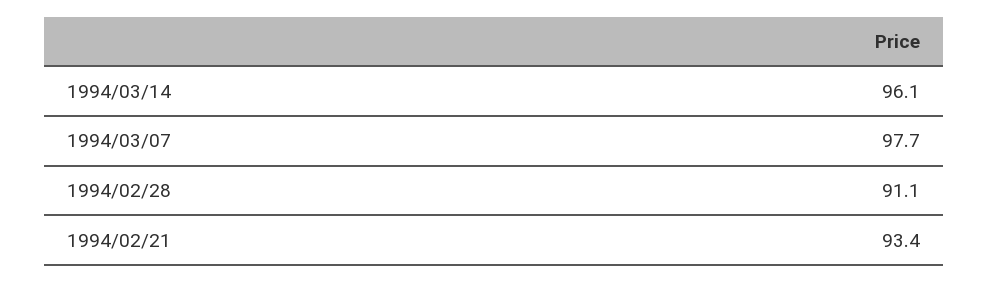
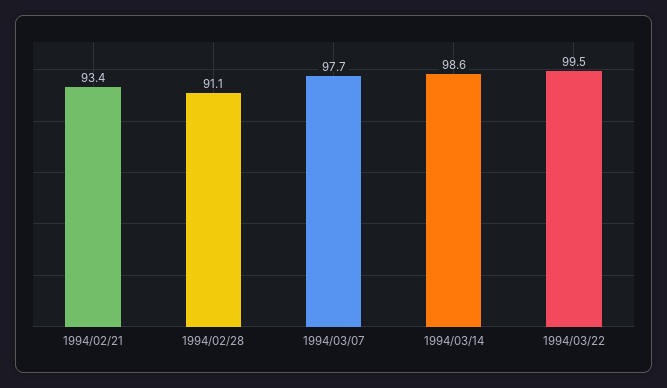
1994/03/14: 96.1 -> 98.6
1994/03/22: none -> 99.5

